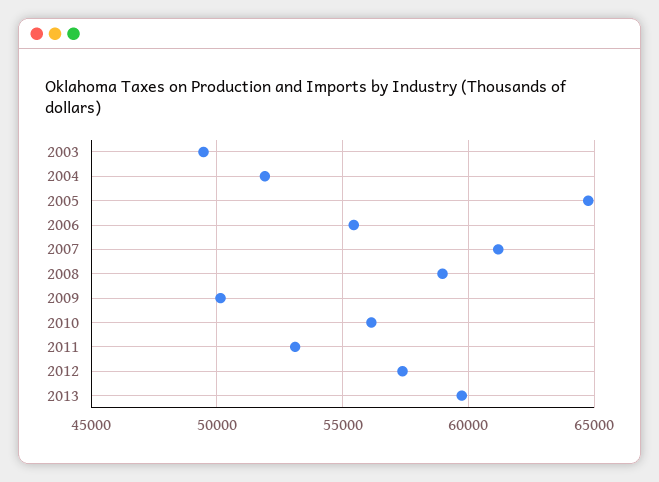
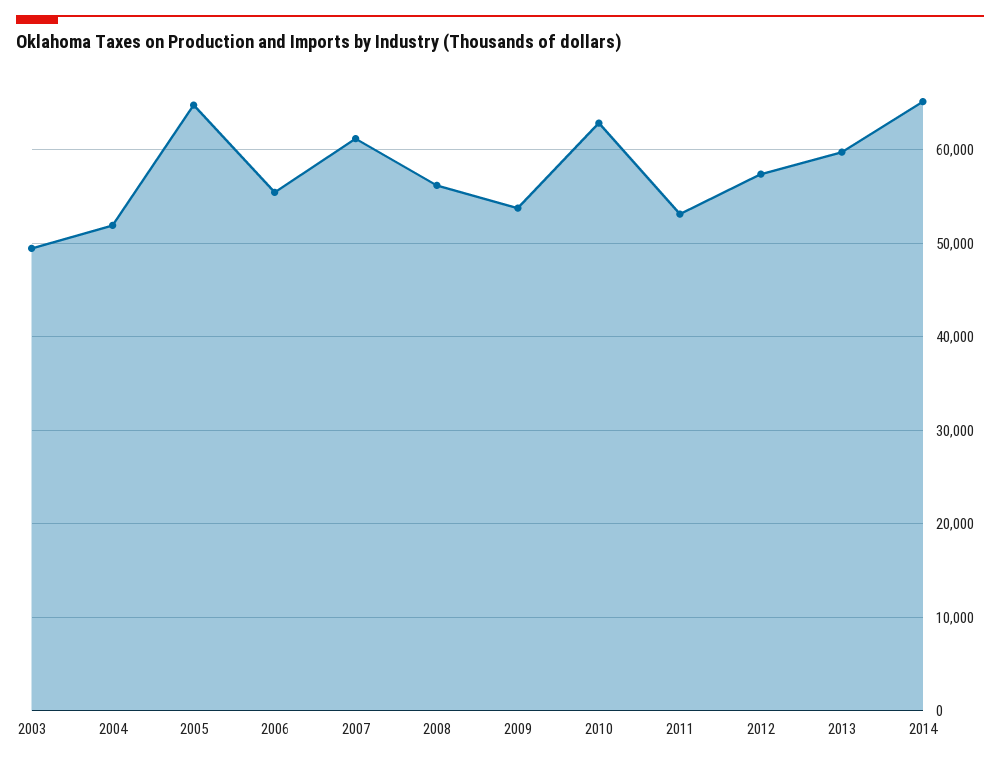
2008: 59000 -> 56000
2009: 50000 -> 54000
2010: 56000 -> 63000
2014: none -> 65000

